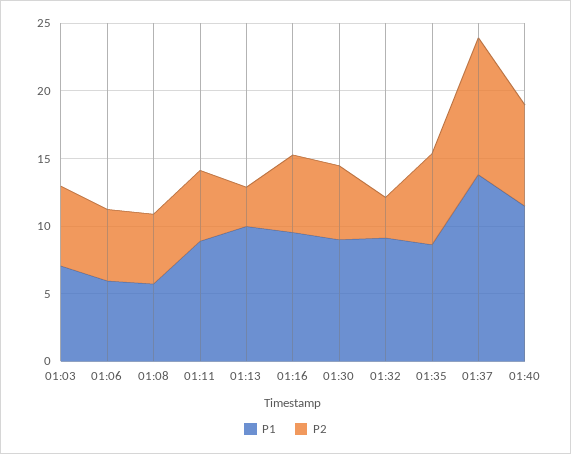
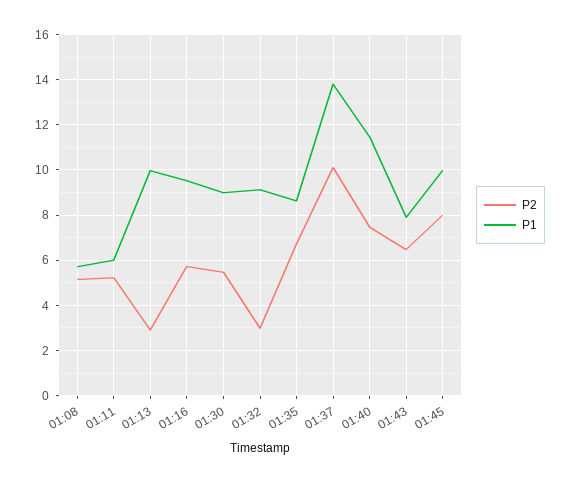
P1, 01:03: 7 -> none
P2, 01:03: 6 -> none
P1, 01:06: 6 -> none
P2, 01:06: 5 -> none
P1, 01:11: 9 -> 6
P2, 01:43: none -> 6.5
P1, 01:43: none -> 8
P2, 01:45: none -> 8
P1, 01:45: none -> 10

